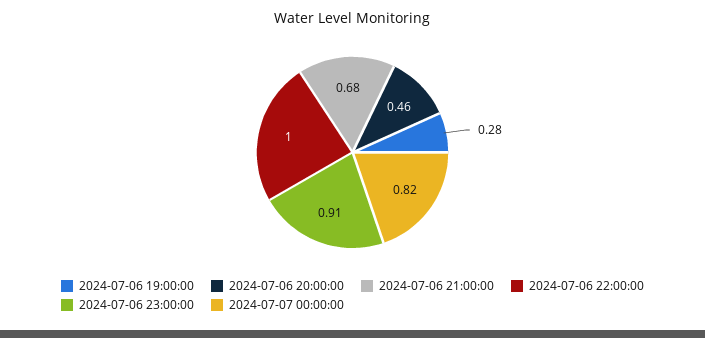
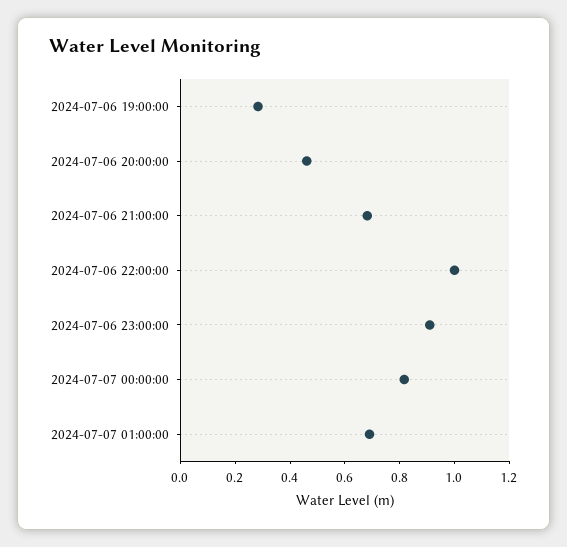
2024-07-07 01:00:00: none -> 0.7

